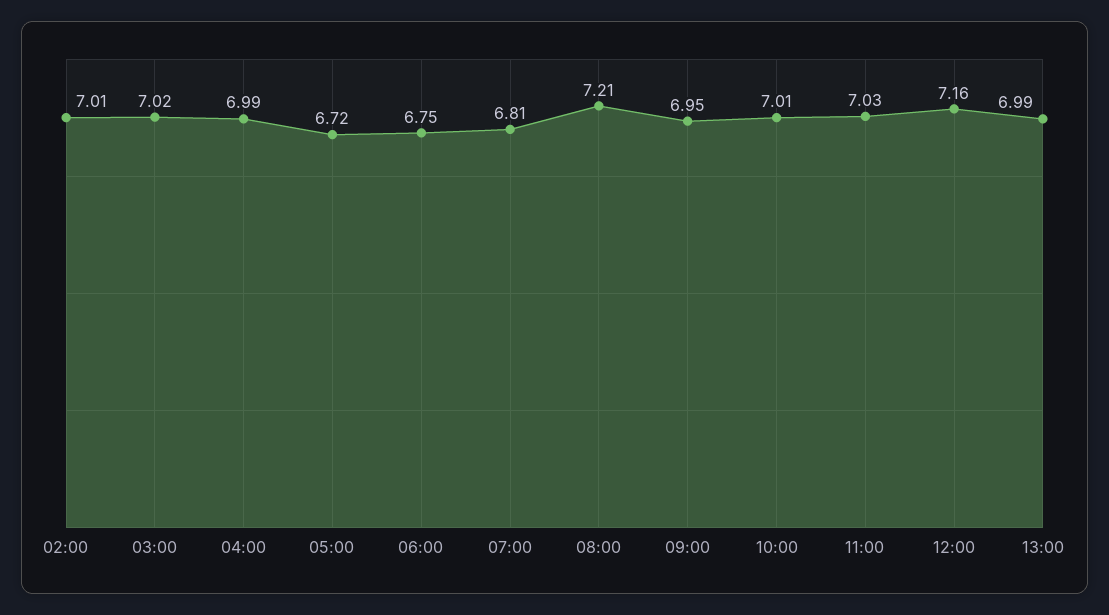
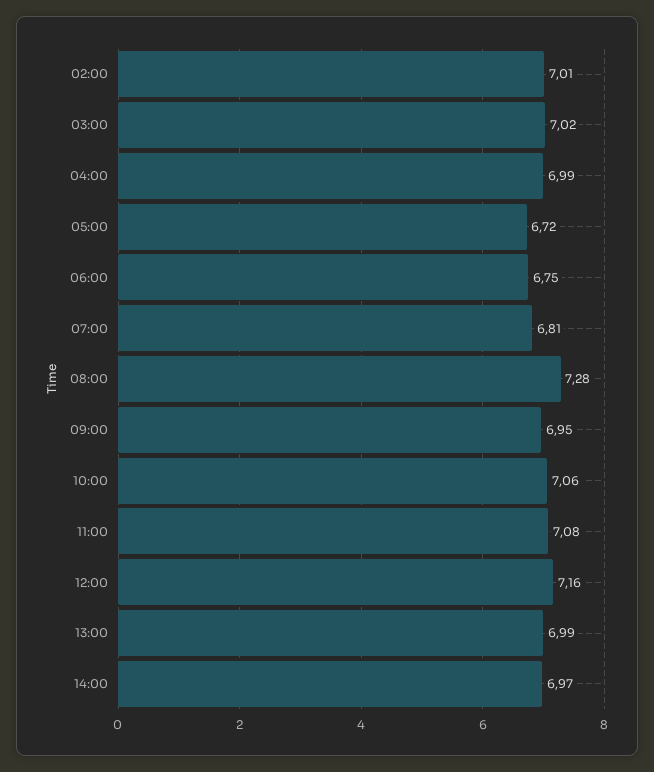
08:00: 7.21 -> 7.28
10:00: 7.01 -> 7.06
11:00: 7.03 -> 7.08
14:00: none -> 6.97

